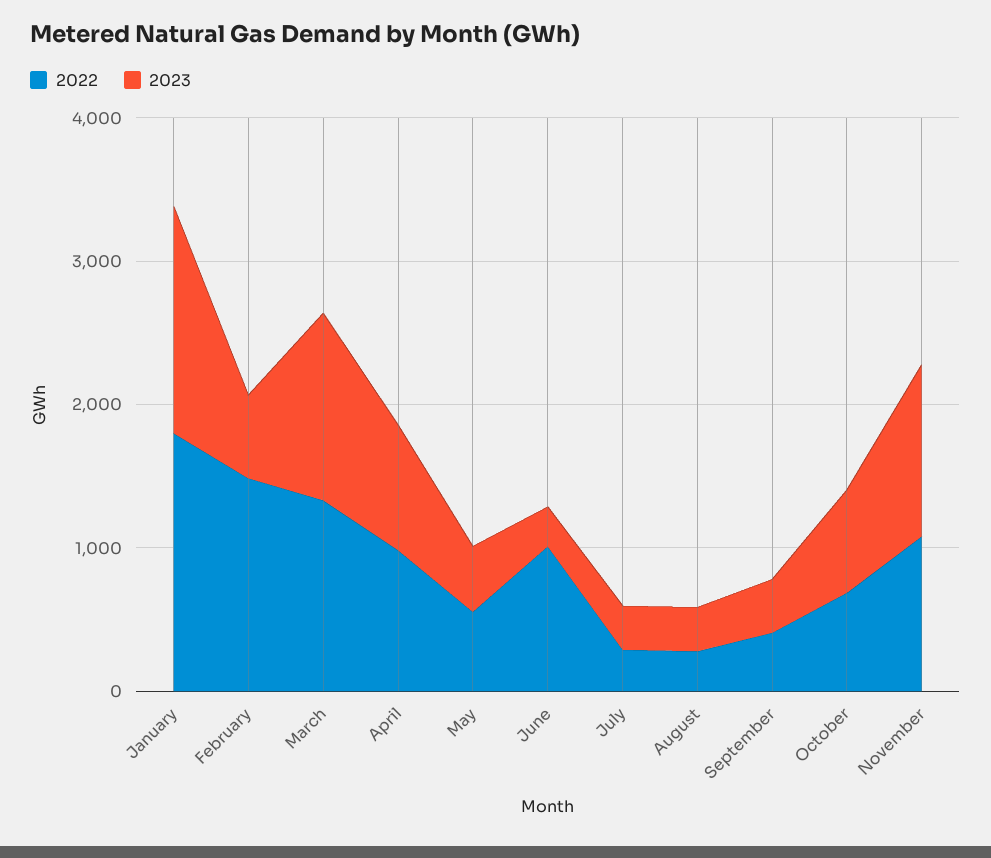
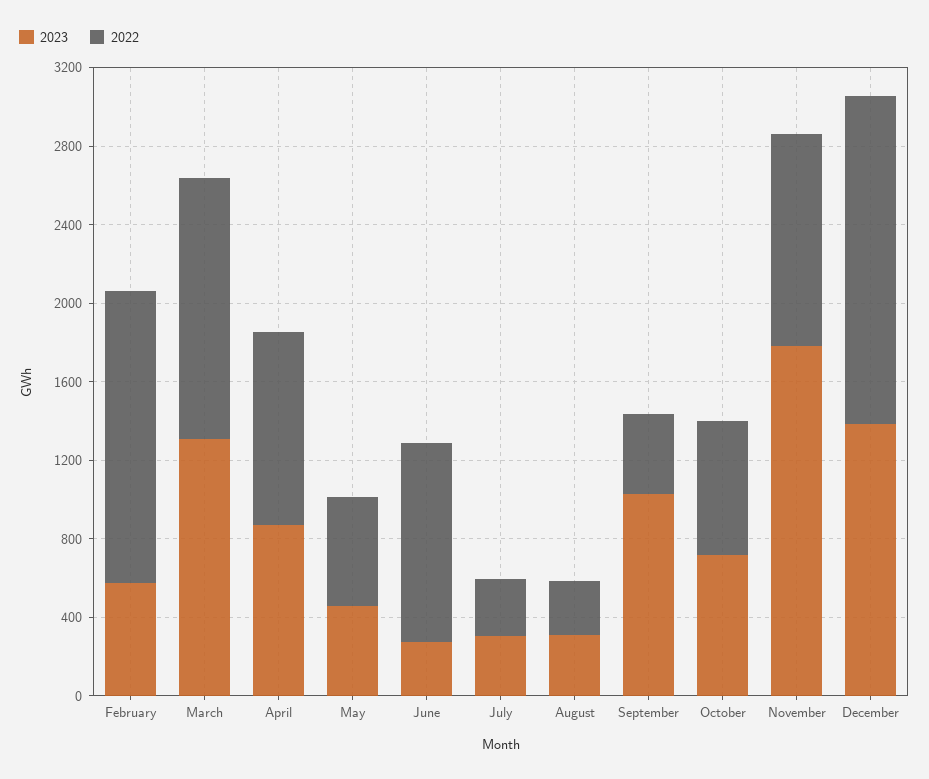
2022, January: 1800 -> none
2023, January: 1600 -> none
2023, September: 400 -> 1000
2023, November: 1200 -> 1800
2023, December: none -> 1400
2022, December: none -> 1700

